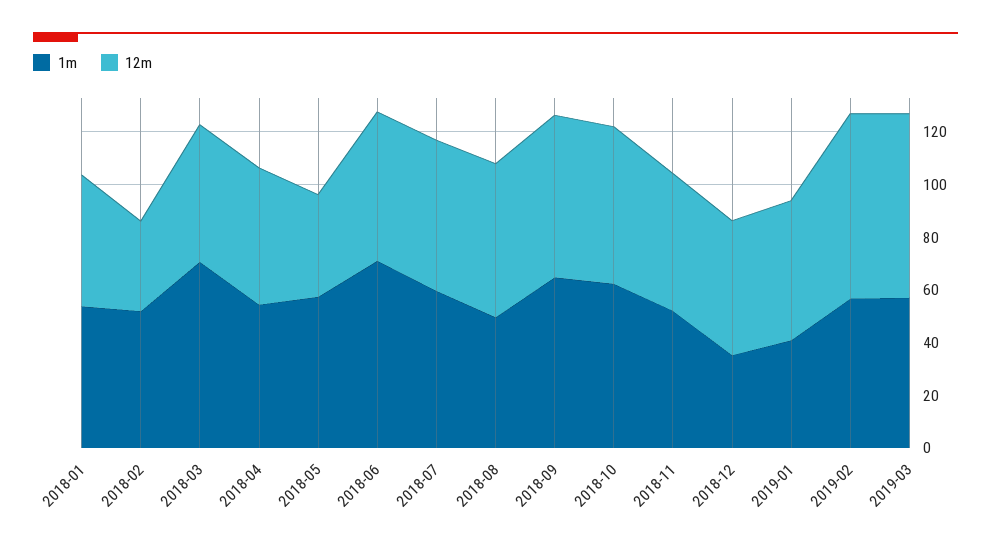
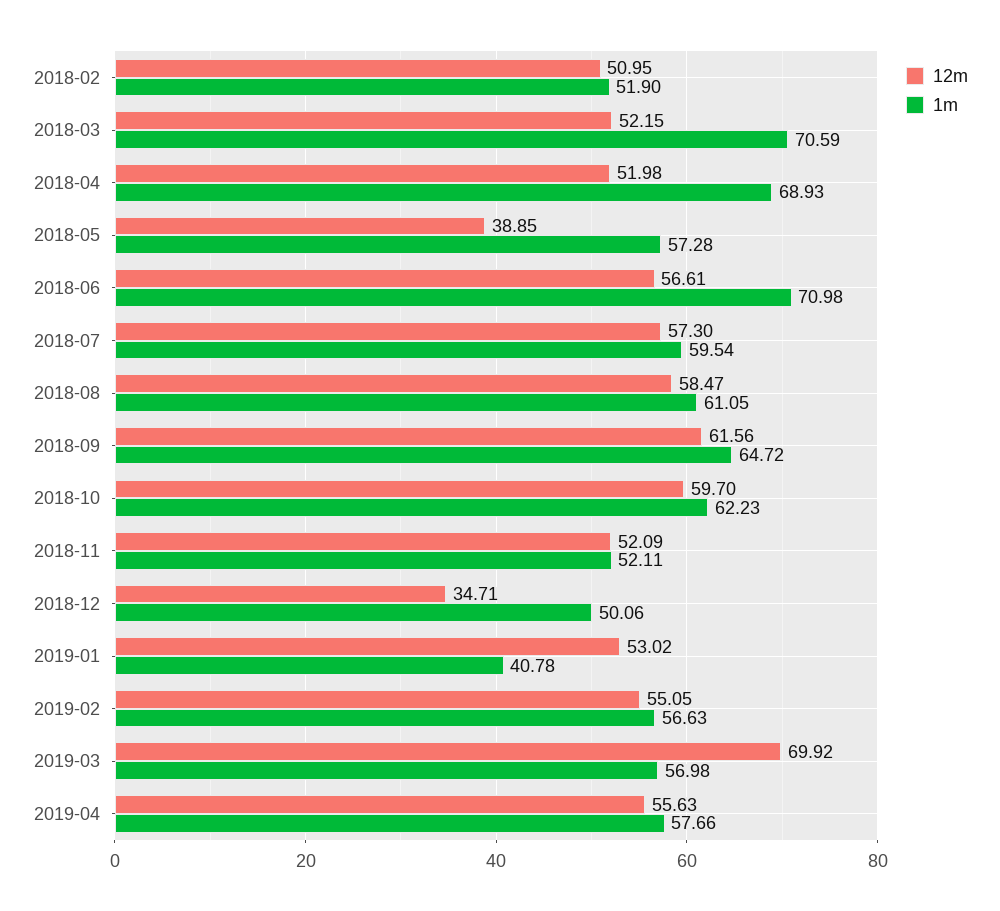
1m, 2018-01: 55 -> none
12m, 2018-01: 50 -> none
12m, 2018-02: 35 -> 50.95
1m, 2018-04: 55 -> 68.93
1m, 2018-08: 50 -> 61.05
1m, 2018-12: 35 -> 50.06
12m, 2018-12: 50 -> 34.71
12m, 2019-02: 70 -> 55.05
12m, 2019-04: none -> 55.63
1m, 2019-04: none -> 57.66

